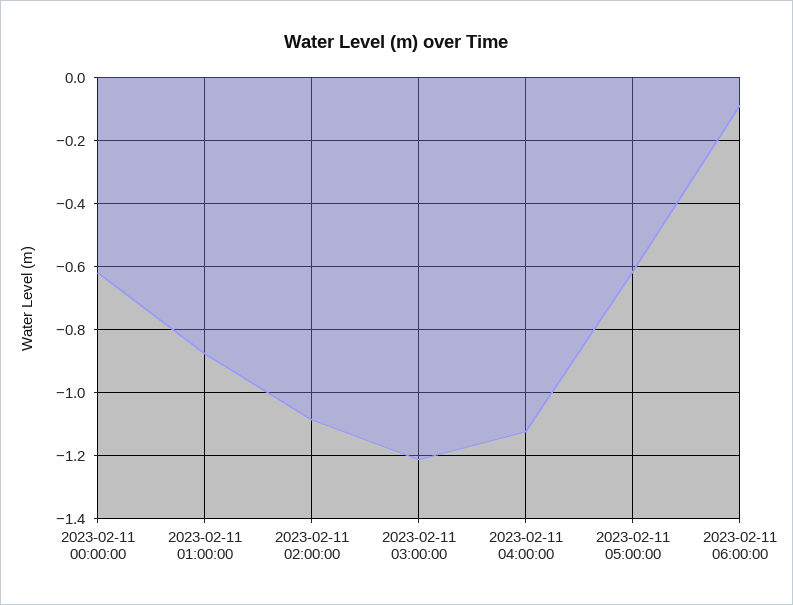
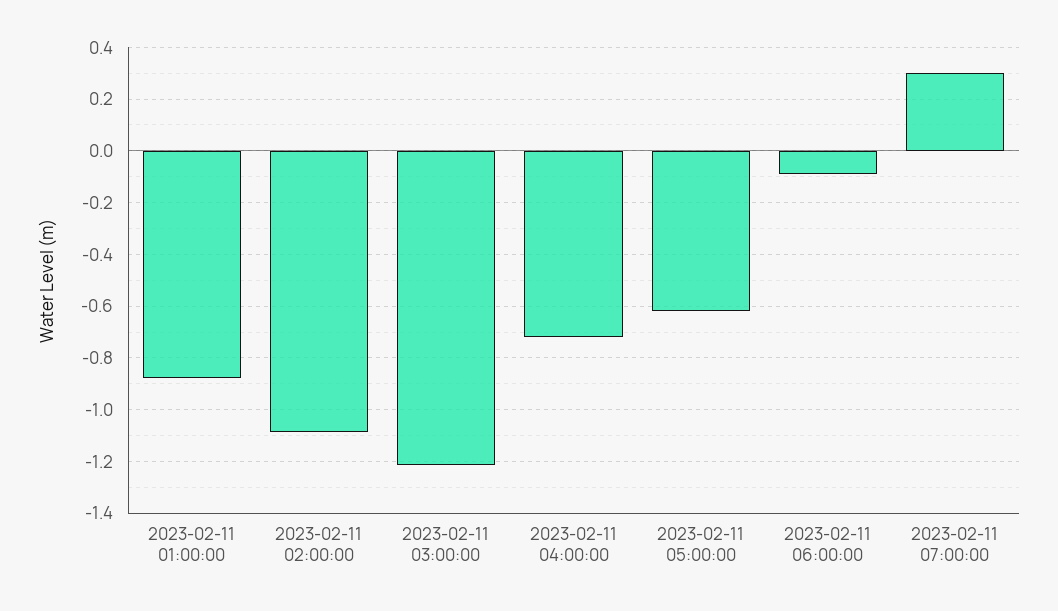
2023-02-11 00:00:00: -0.62 -> none
2023-02-11 04:00:00: -1.12 -> -0.725
2023-02-11 07:00:00: none -> 0.3

